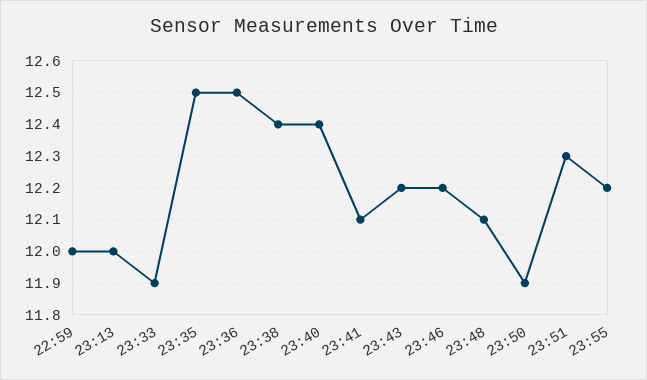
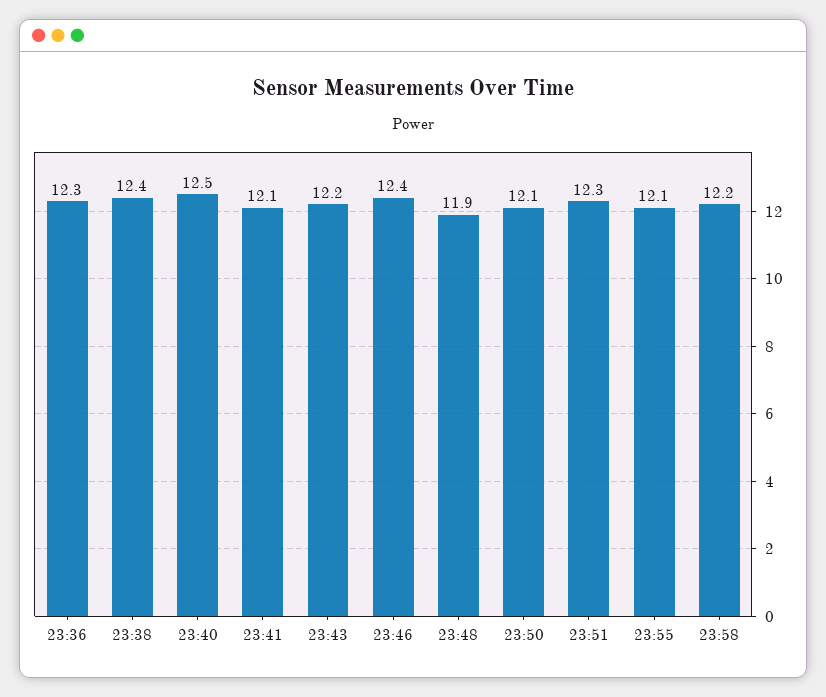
22:59: 12 -> none
23:13: 12 -> none
23:33: 11.9 -> none
23:35: 12.5 -> none
23:36: 12.5 -> 12.3
23:40: 12.4 -> 12.5
23:46: 12.2 -> 12.4
23:48: 12.1 -> 11.9
23:50: 11.9 -> 12.1
23:55: 12.2 -> 12.1
23:58: none -> 12.2

